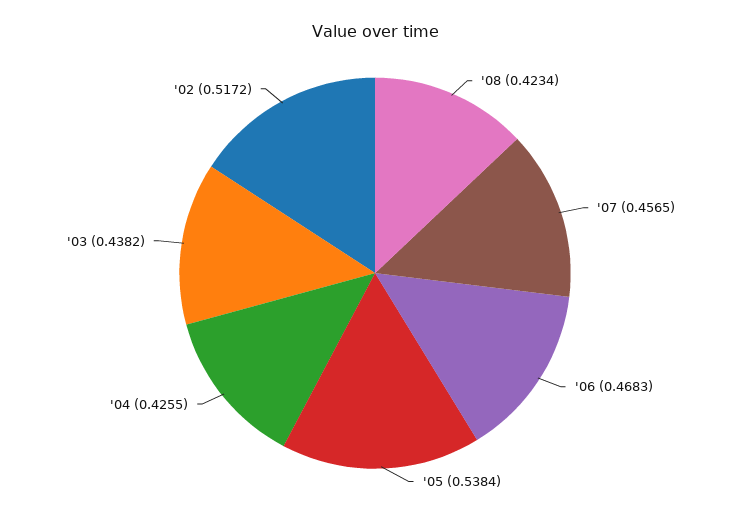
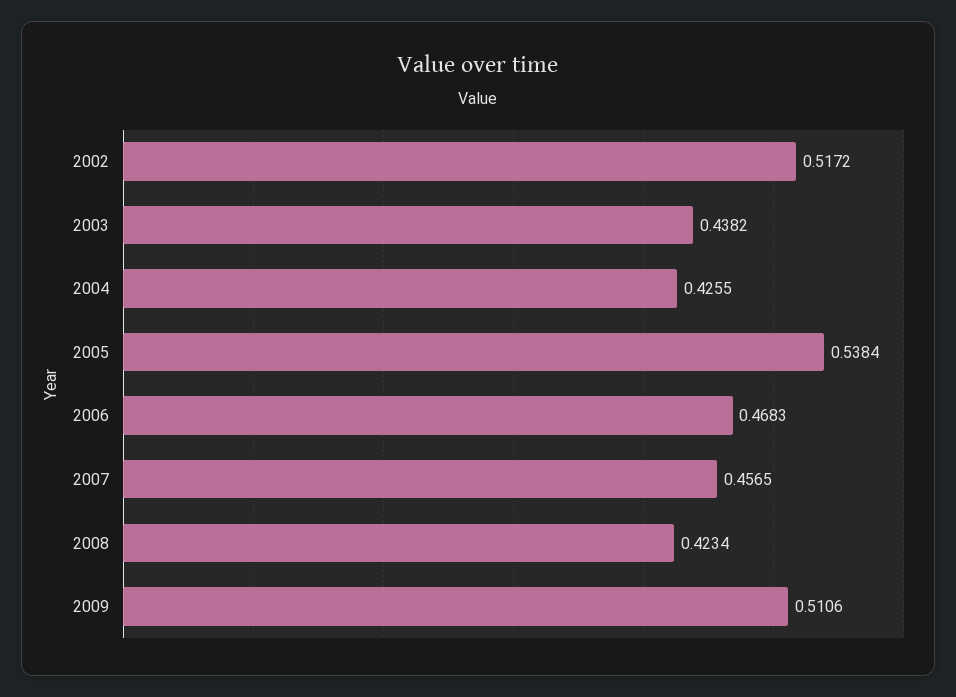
2009: none -> 0.5106

